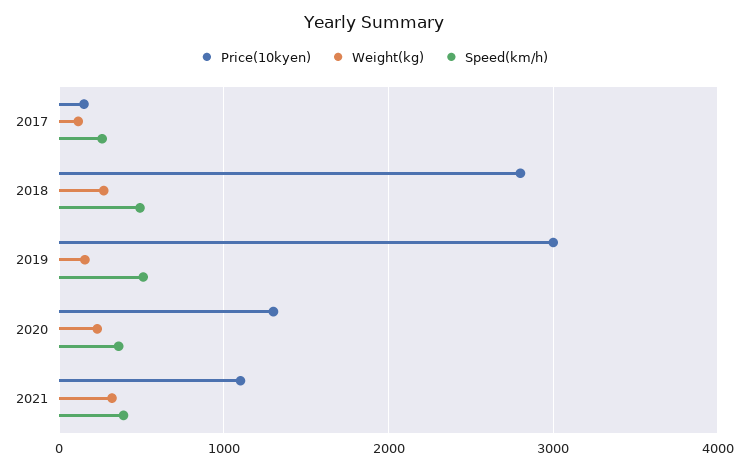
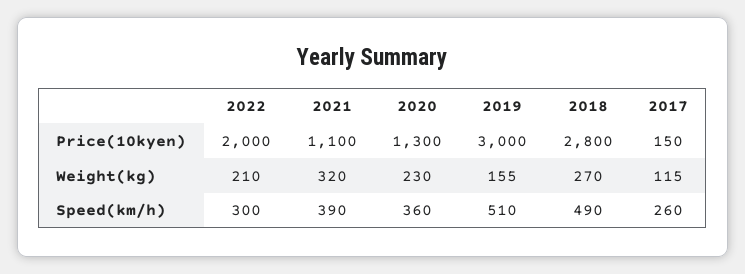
Price(10kyen), 2022: none -> 2000
Weight(kg), 2022: none -> 210
Speed(km/h), 2022: none -> 300

